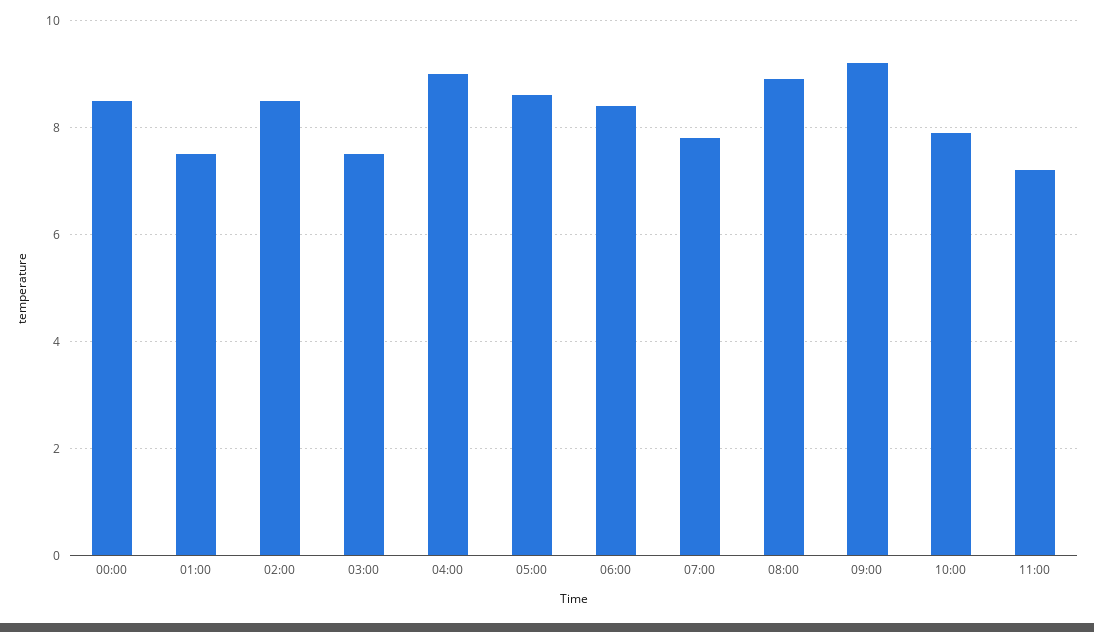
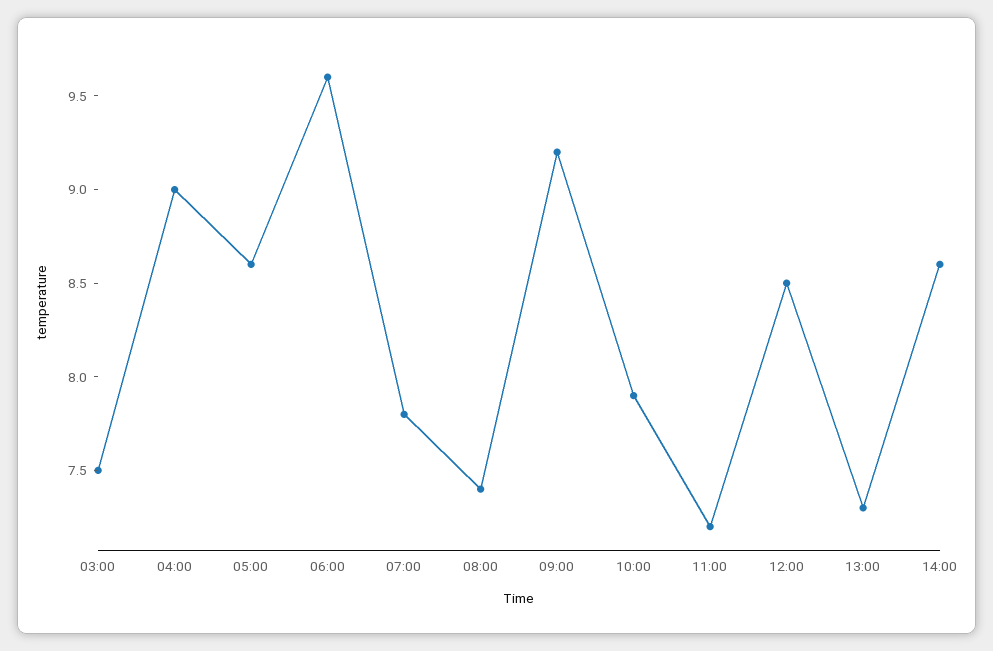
00:00: 8.5 -> none
01:00: 7.5 -> none
02:00: 8.5 -> none
06:00: 8.5 -> 9.6
08:00: 9 -> 7.4
12:00: none -> 8.5
13:00: none -> 7.3
14:00: none -> 8.6

